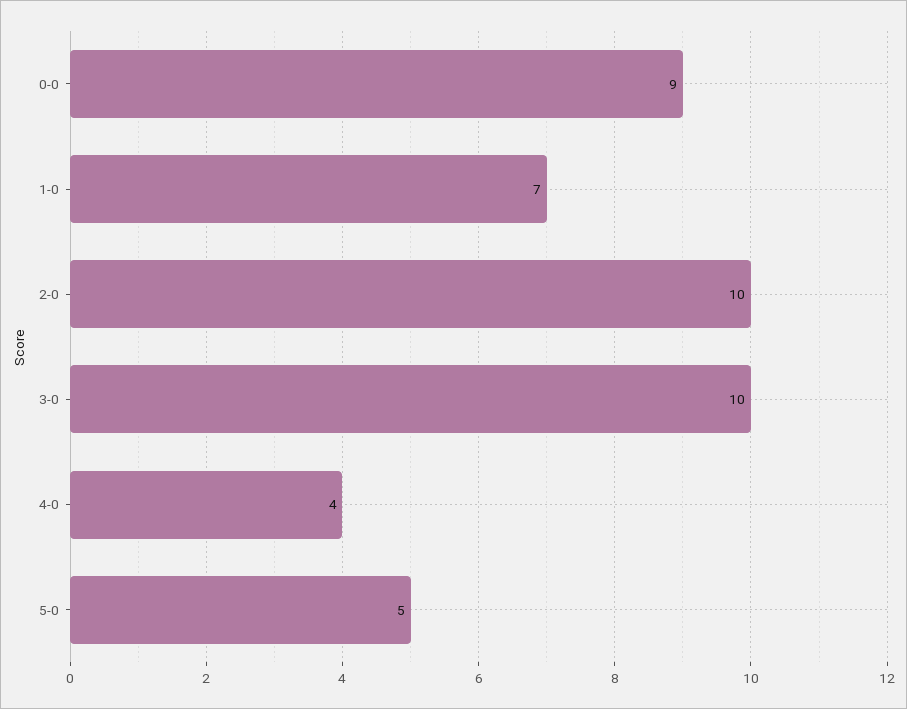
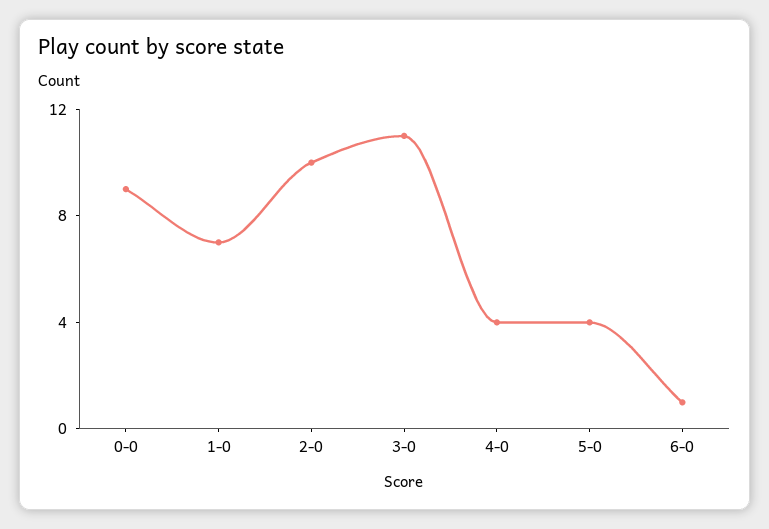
3-0: 10 -> 11
5-0: 5 -> 4
6-0: none -> 1

